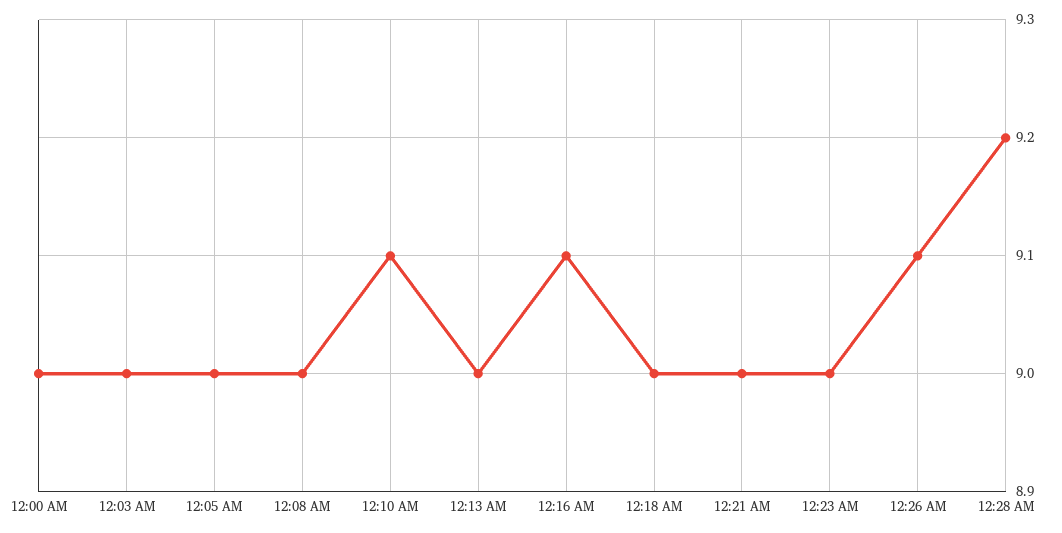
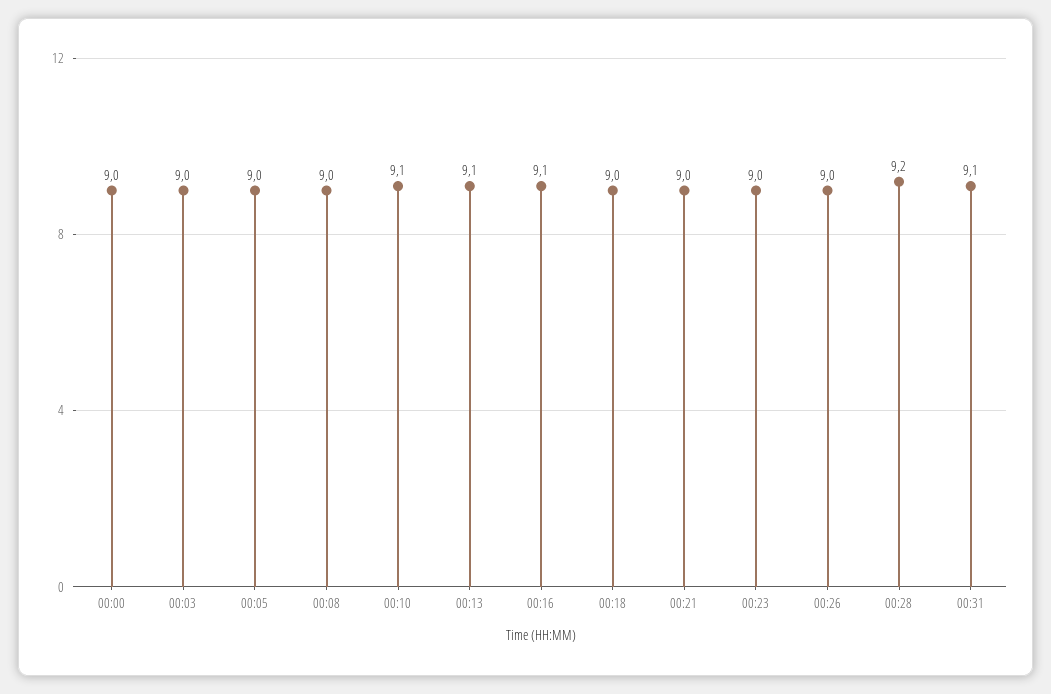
12:13 AM: 9 -> 9.1
12:26 AM: 9.1 -> 9
00:31: none -> 9.1

